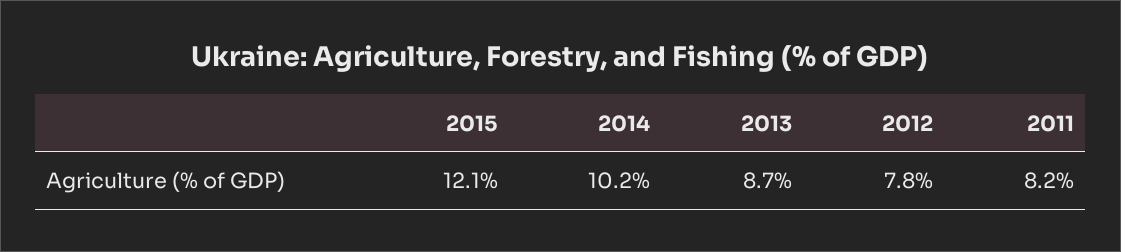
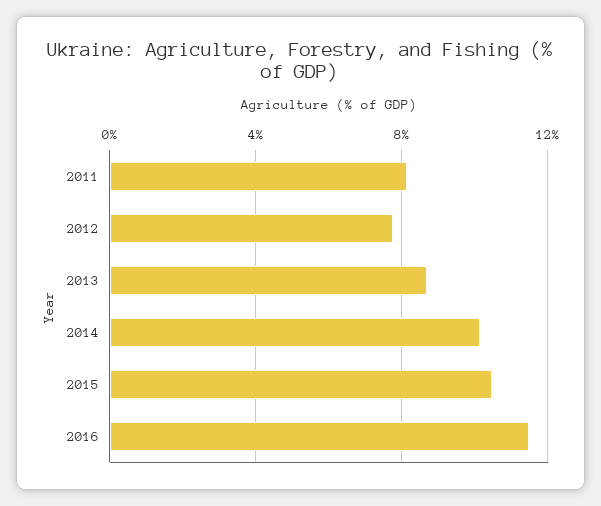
2015: 12.1 -> 10.5
2016: none -> 11.5

